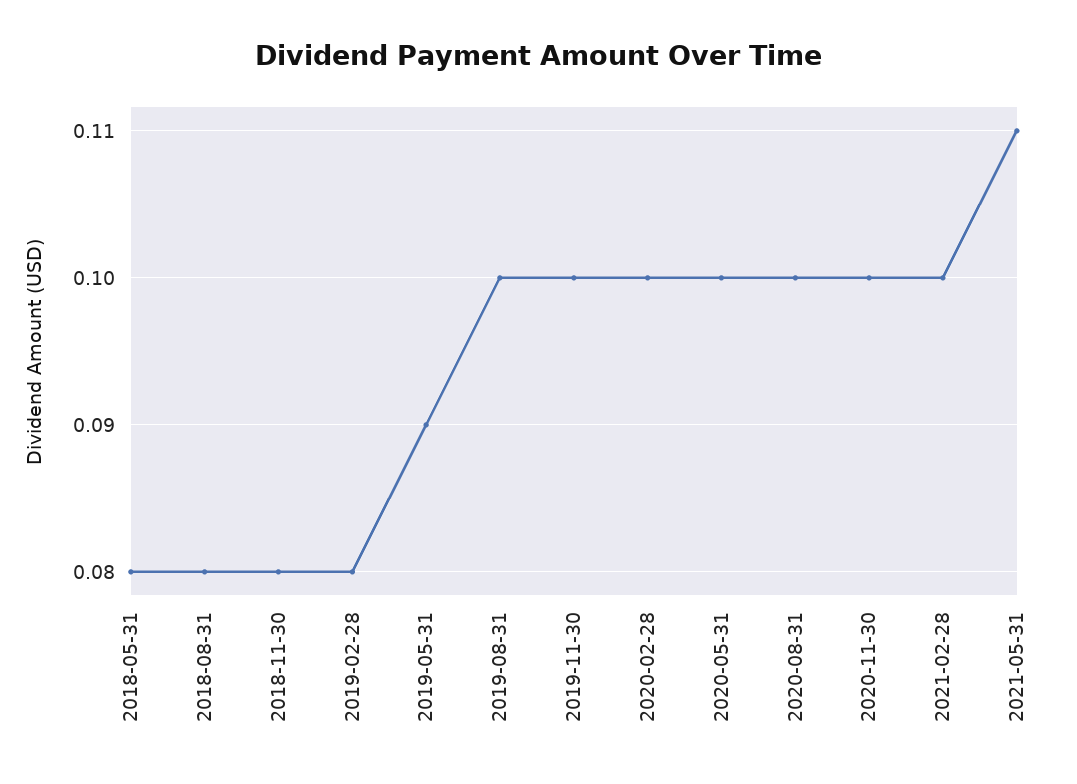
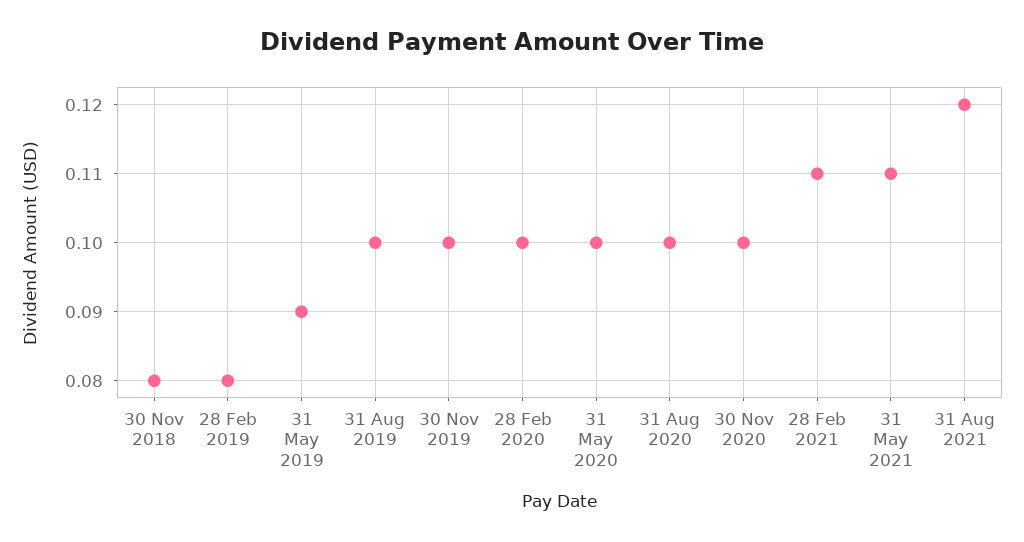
2018-05-31: 0.08 -> none
2018-08-31: 0.08 -> none
2021-02-28: 0.1 -> 0.11
31 Aug 2021: none -> 0.12

